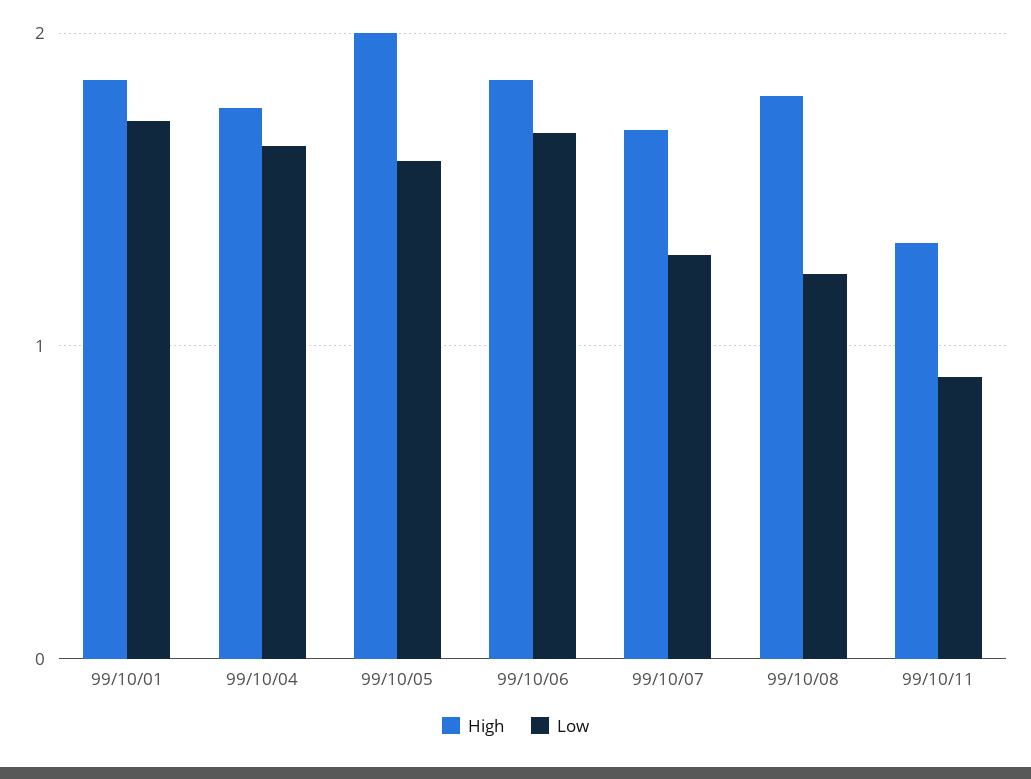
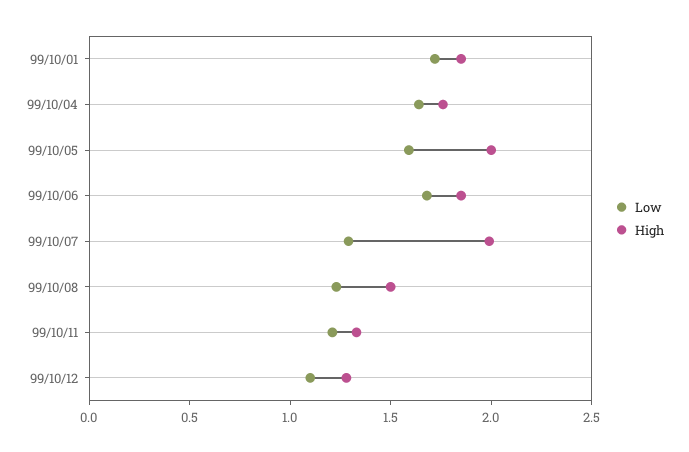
High, 99/10/07: 1.7 -> 2
High, 99/10/08: 1.8 -> 1.5
Low, 99/10/11: 0.9 -> 1.2
Low, 99/10/12: none -> 1.1
High, 99/10/12: none -> 1.3

